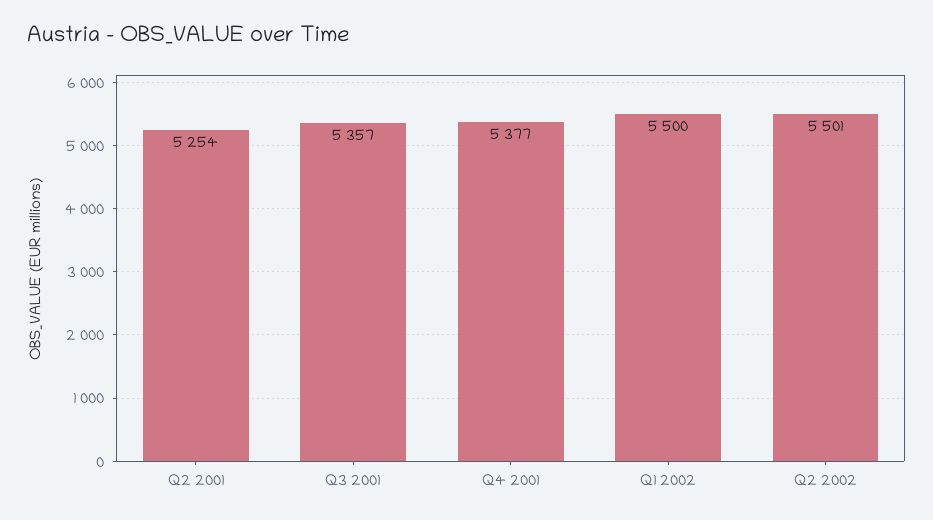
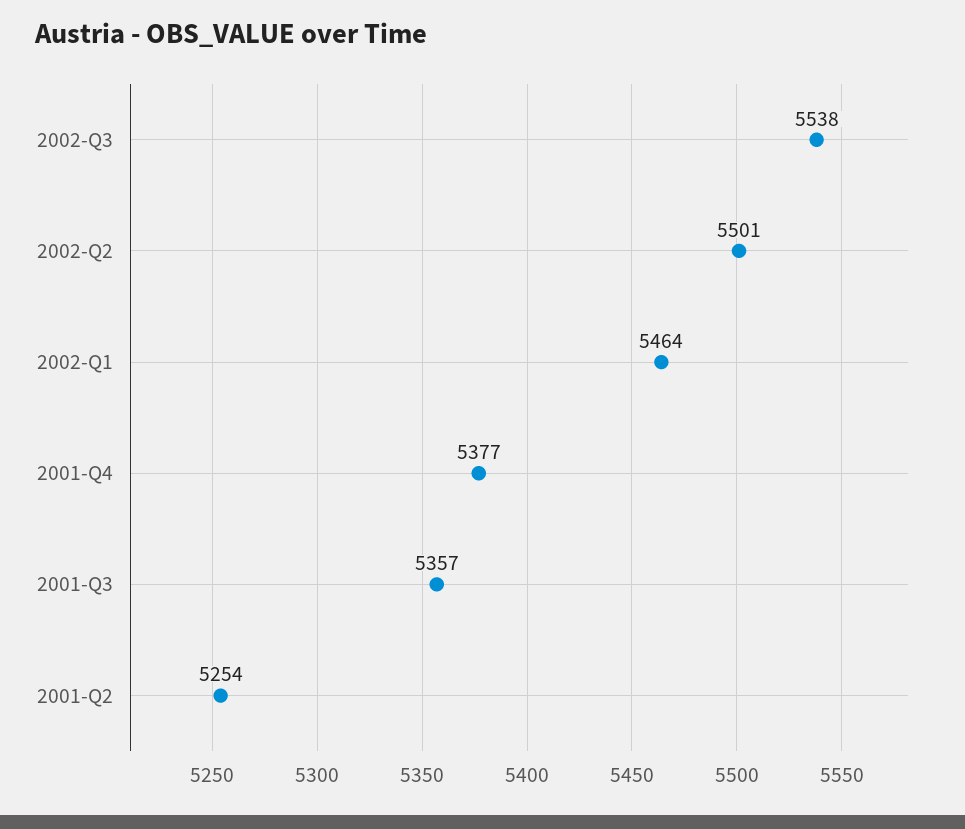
Q1 2002: 5500 -> 5464
2002-Q3: none -> 5538

